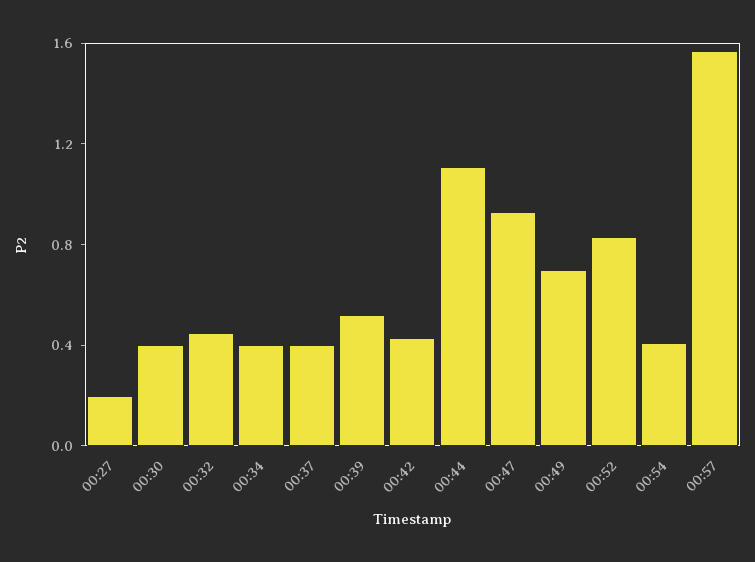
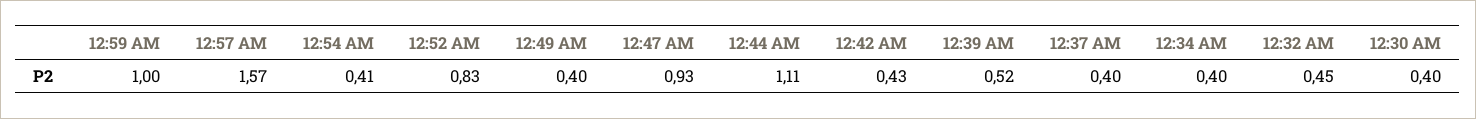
00:27: 0.2 -> none
00:49: 0.7 -> 0.4
12:59 AM: none -> 1

